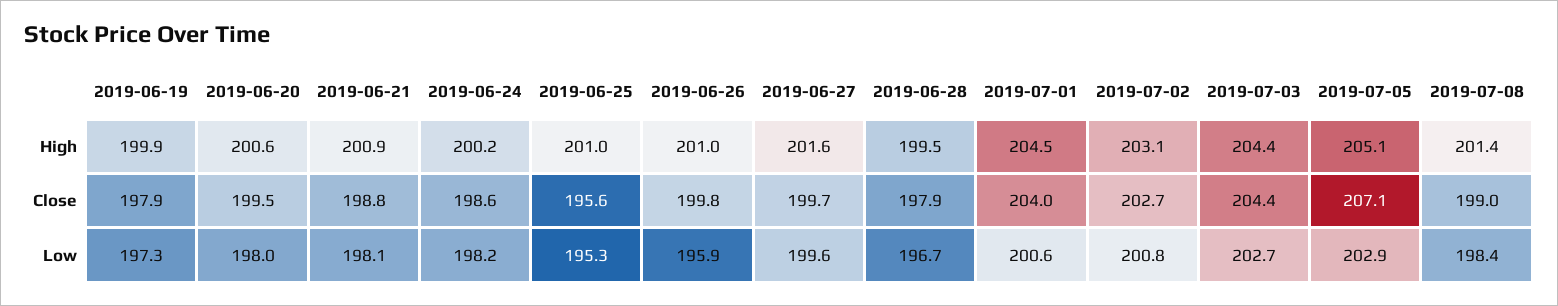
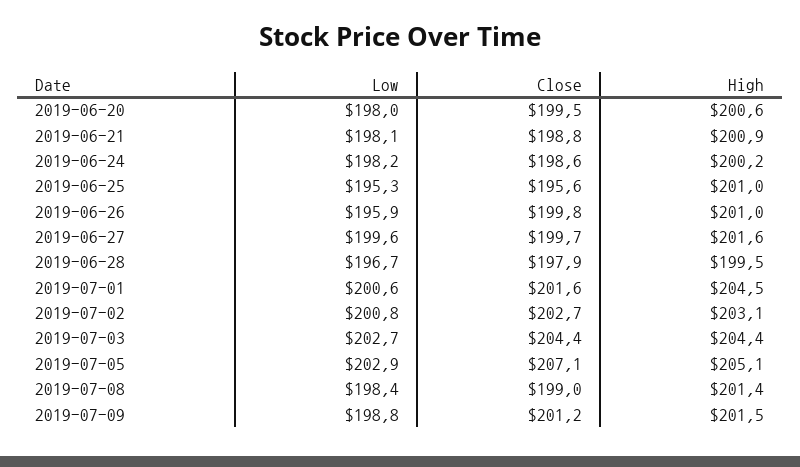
2019-06-19, High: 199.9 -> none
2019-06-19, Close: 197.9 -> none
2019-07-01, Close: 204 -> 201.6
2019-06-19, Low: 197.3 -> none
2019-07-09, Low: none -> 198.8
2019-07-09, Close: none -> 201.2
2019-07-09, High: none -> 201.5

